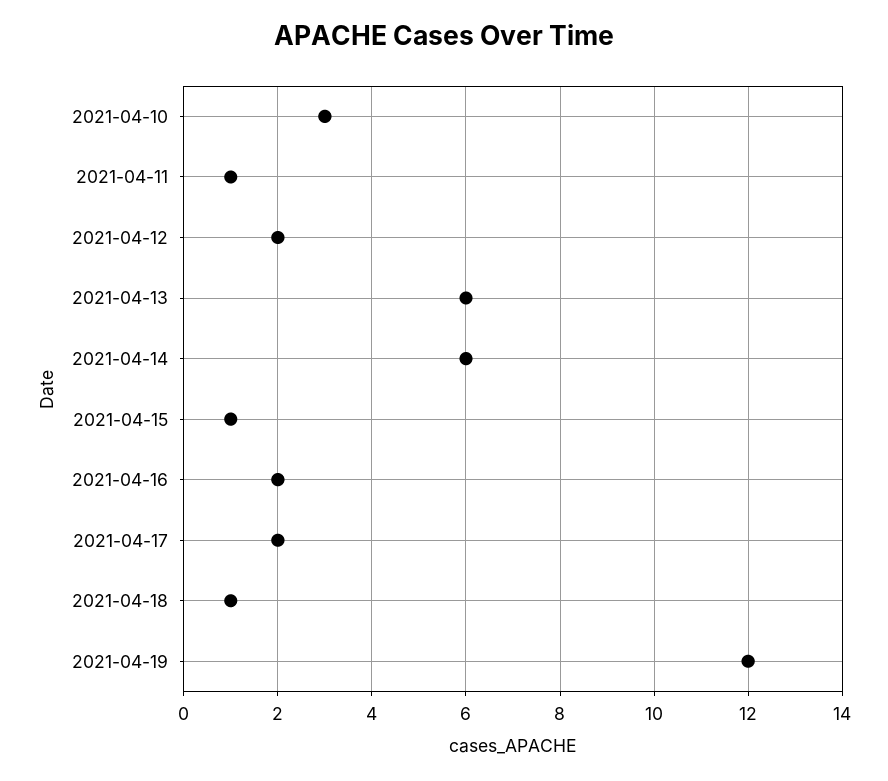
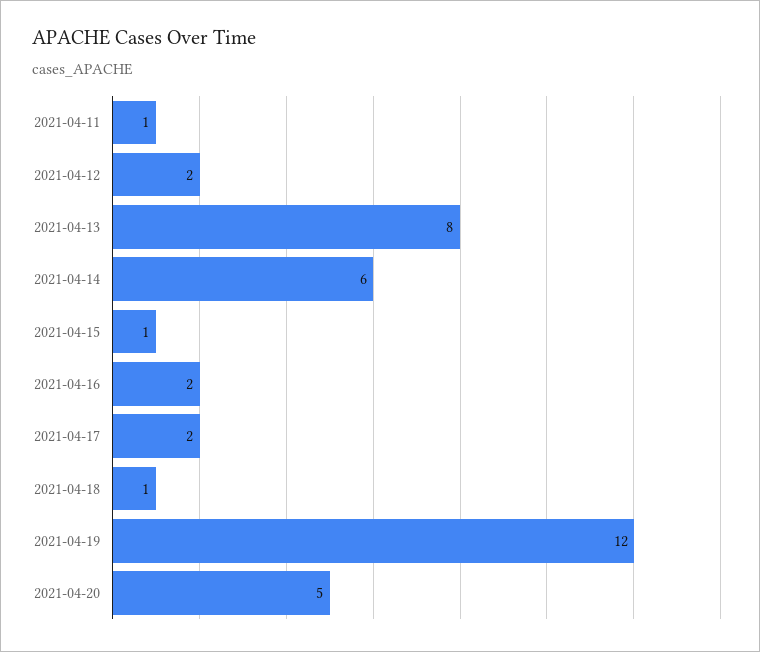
2021-04-10: 3 -> none
2021-04-13: 6 -> 8
2021-04-20: none -> 5

